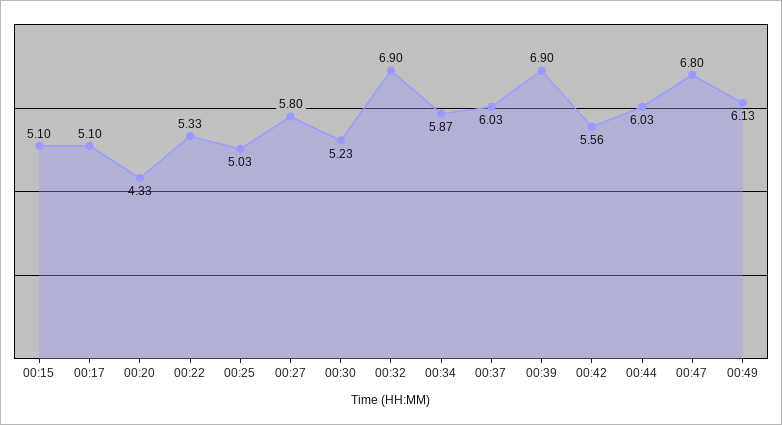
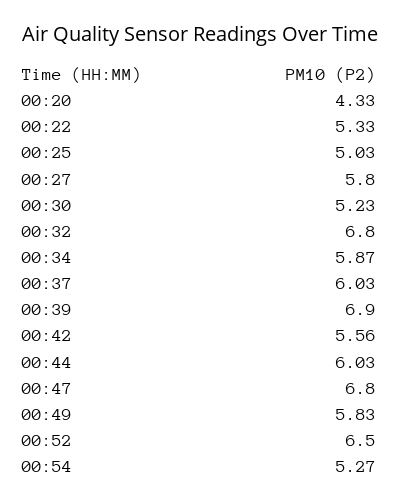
00:15: 5.1 -> none
00:17: 5.1 -> none
00:32: 6.9 -> 6.8
00:49: 6.13 -> 5.83
00:52: none -> 6.5
00:54: none -> 5.27

